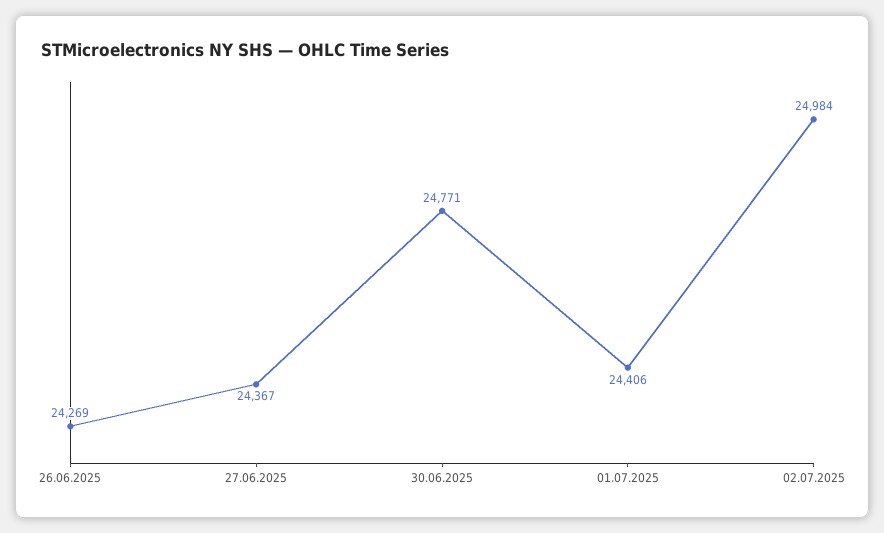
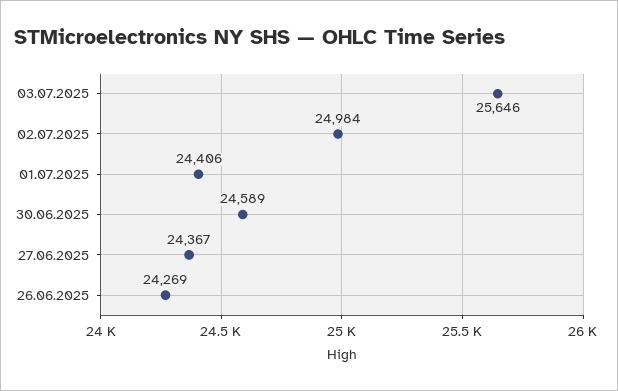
30.06.2025: 24771 -> 24589
03.07.2025: none -> 25646

